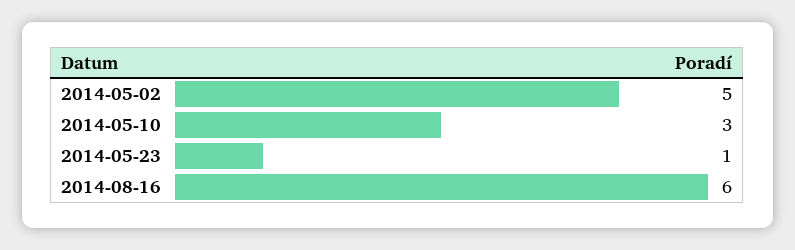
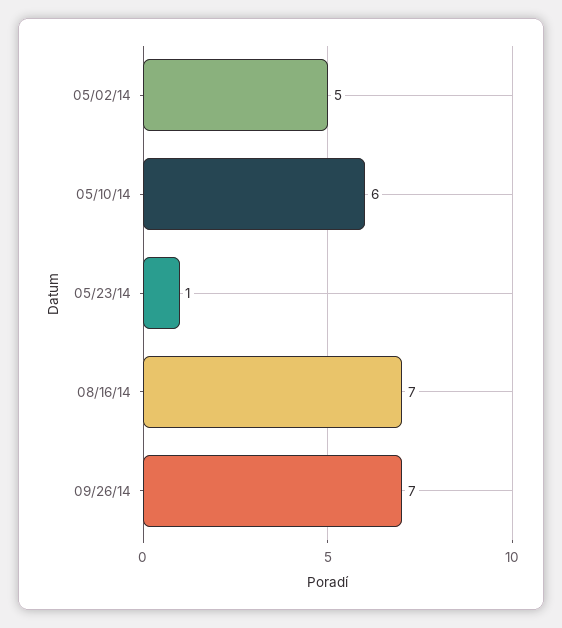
2014-05-10: 3 -> 6
2014-08-16: 6 -> 7
09/26/14: none -> 7

